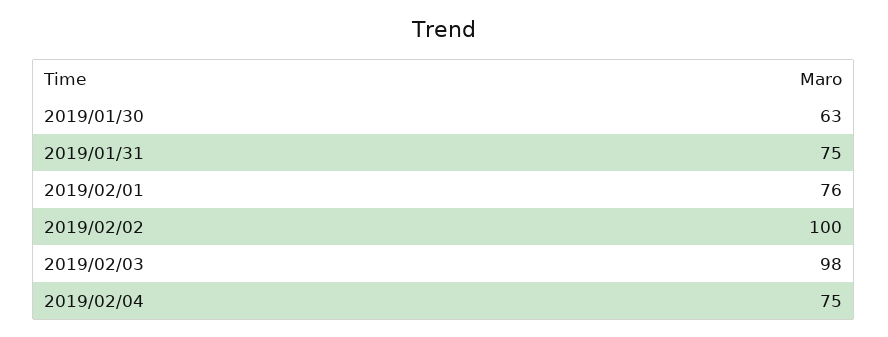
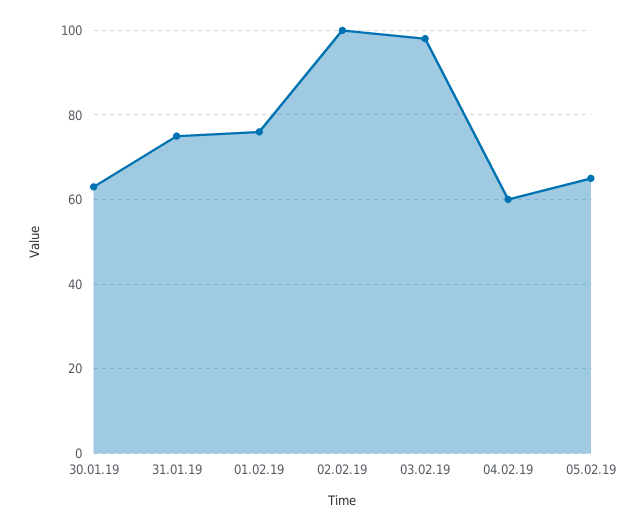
2019/02/04: 75 -> 60
05.02.19: none -> 65

